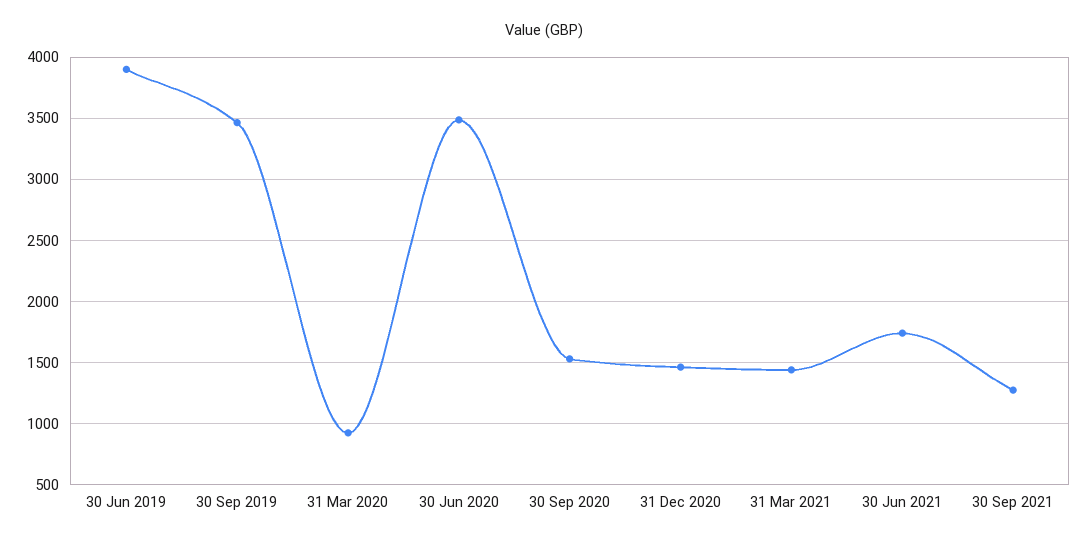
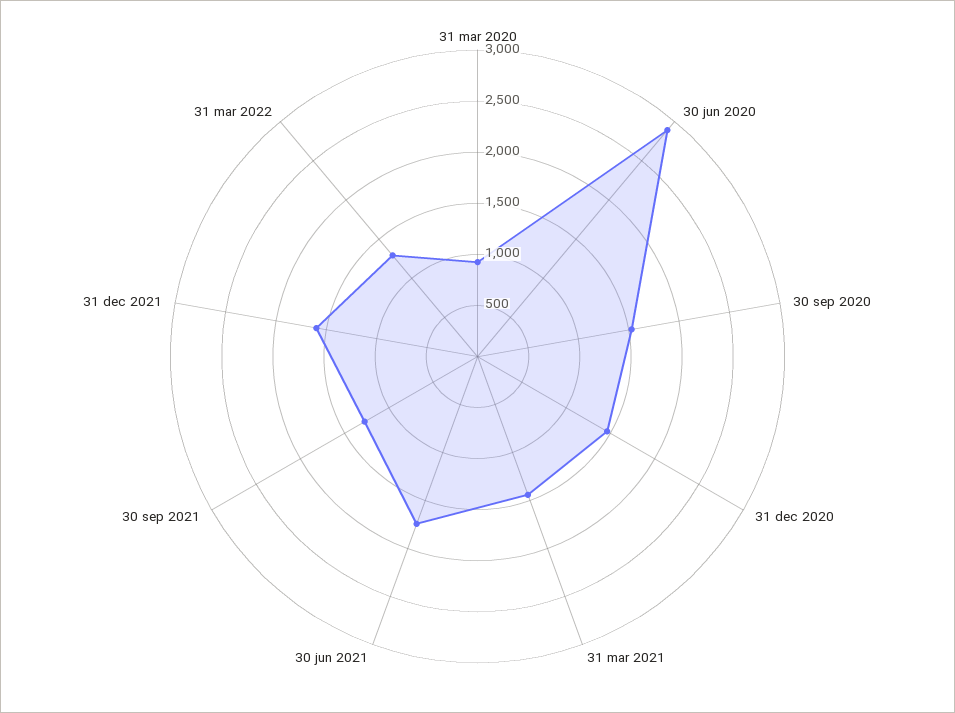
30 Jun 2019: 3900 -> none
30 Sep 2019: 3450 -> none
30 Jun 2020: 3500 -> 2900
31 dec 2021: none -> 1600
31 mar 2022: none -> 1300

